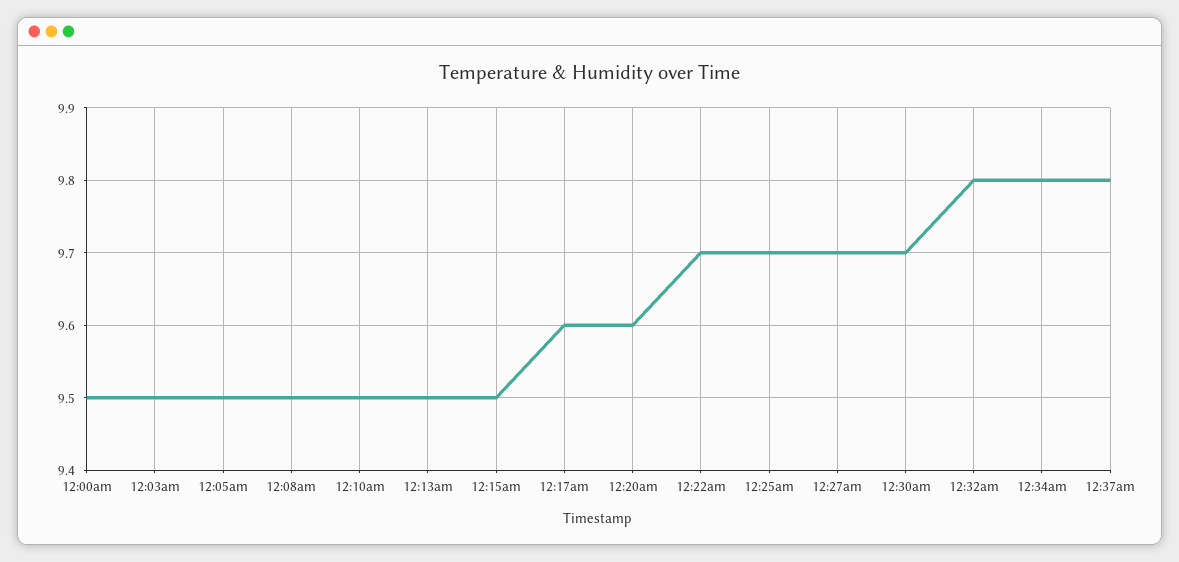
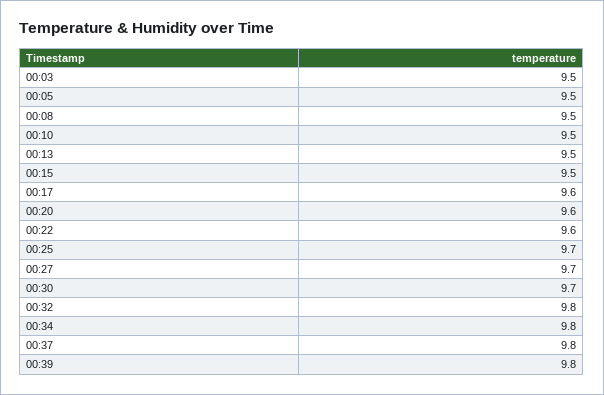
12:00am: 9.5 -> none
12:22am: 9.7 -> 9.6
00:39: none -> 9.8

